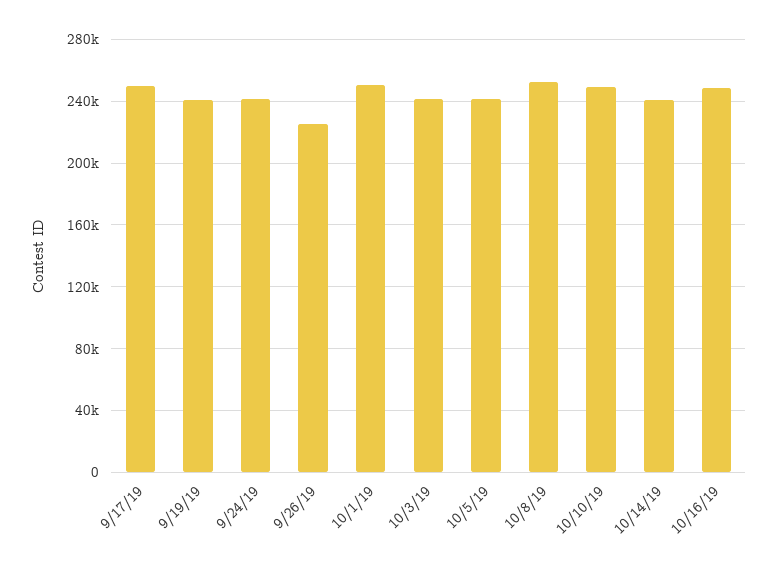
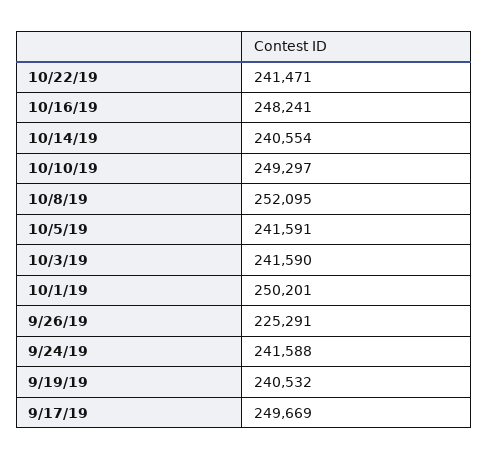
10/22/19: none -> 241471

